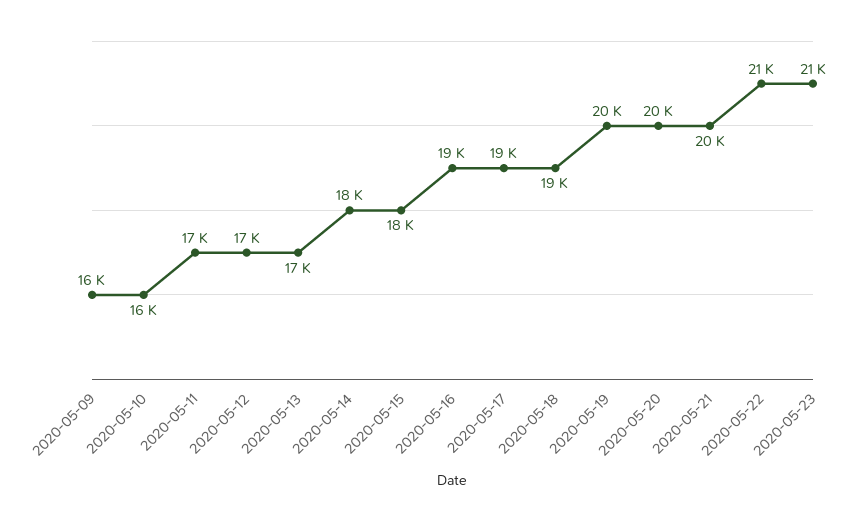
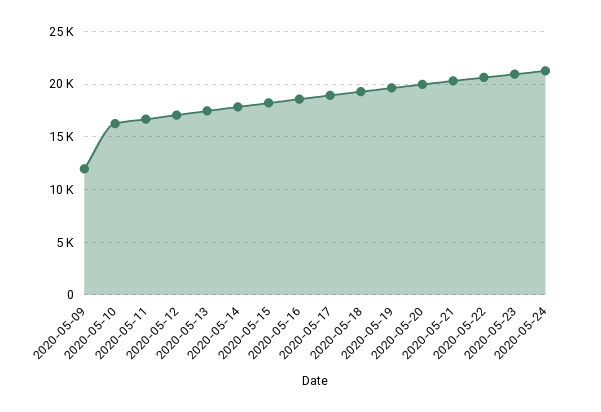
2020-05-09: 16000 -> 12000
2020-05-24: none -> 21000

